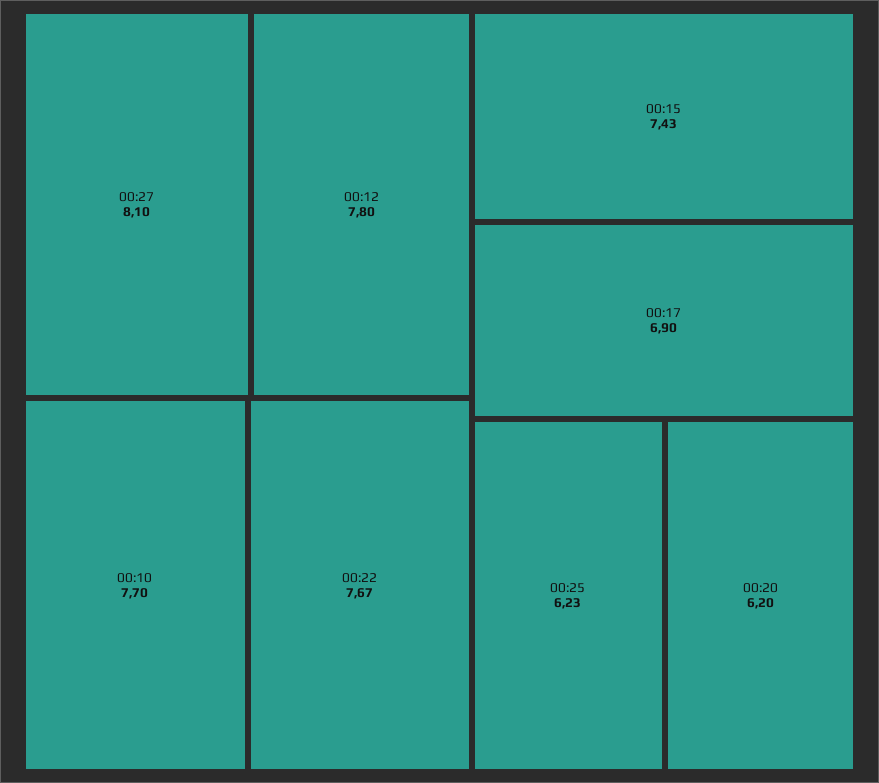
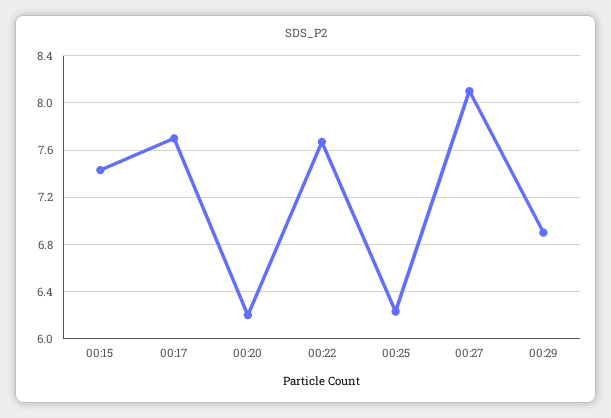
00:12: 7.8 -> none
00:10: 7.7 -> none
00:17: 6.9 -> 7.7
00:29: none -> 6.9

